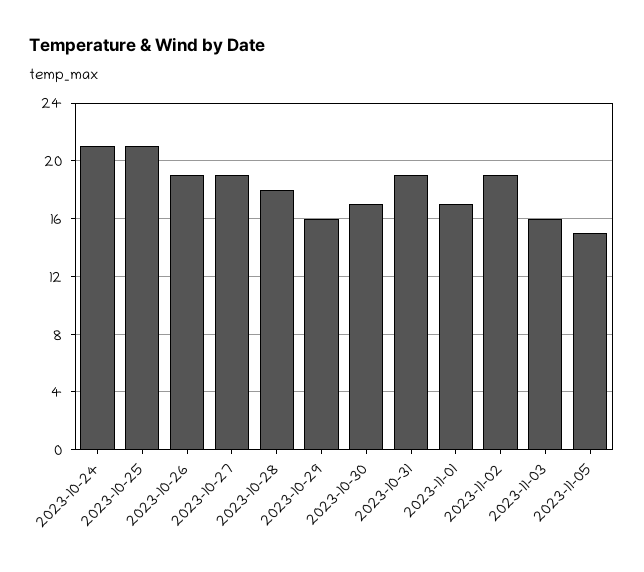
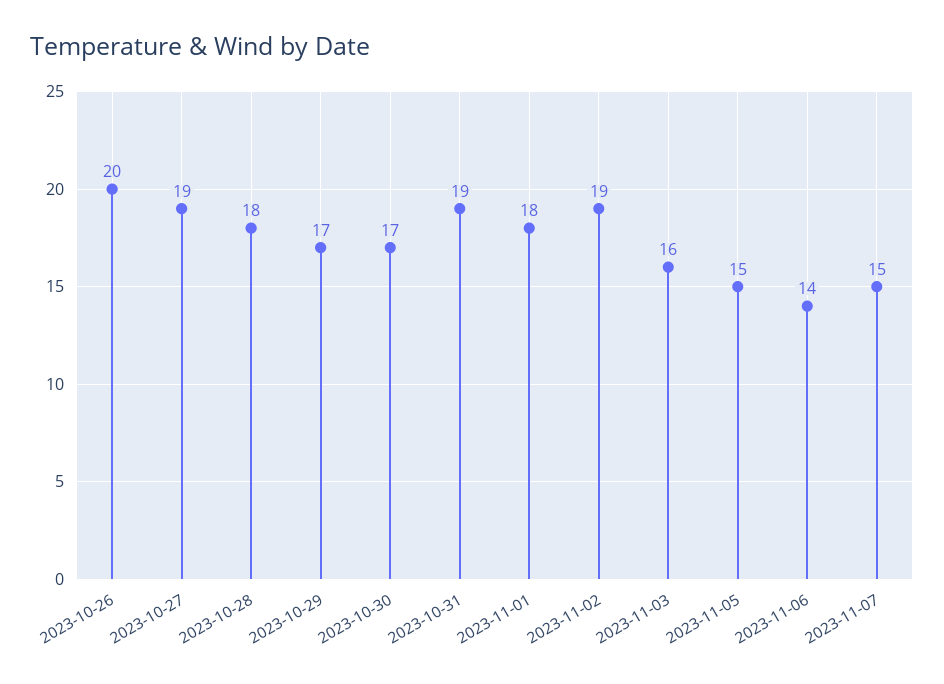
2023-10-24: 21 -> none
2023-10-25: 21 -> none
2023-10-26: 19 -> 20
2023-10-29: 16 -> 17
2023-11-01: 17 -> 18
2023-11-06: none -> 14
2023-11-07: none -> 15

